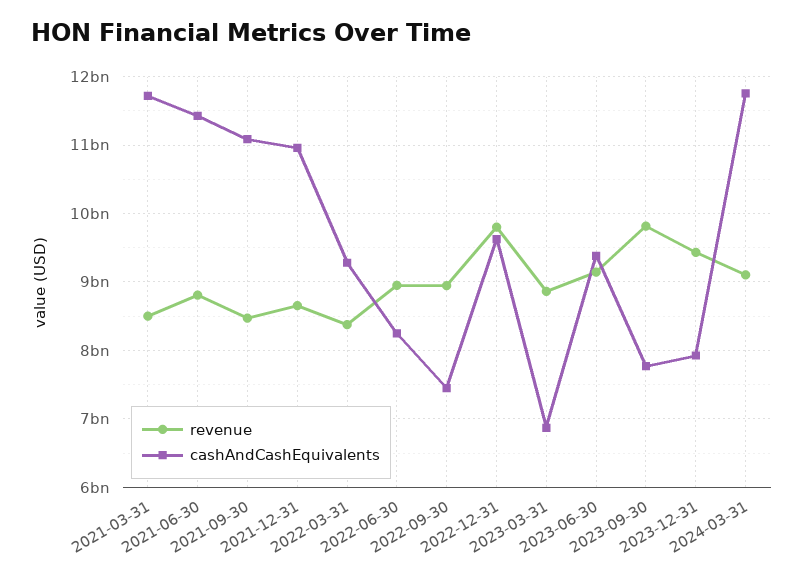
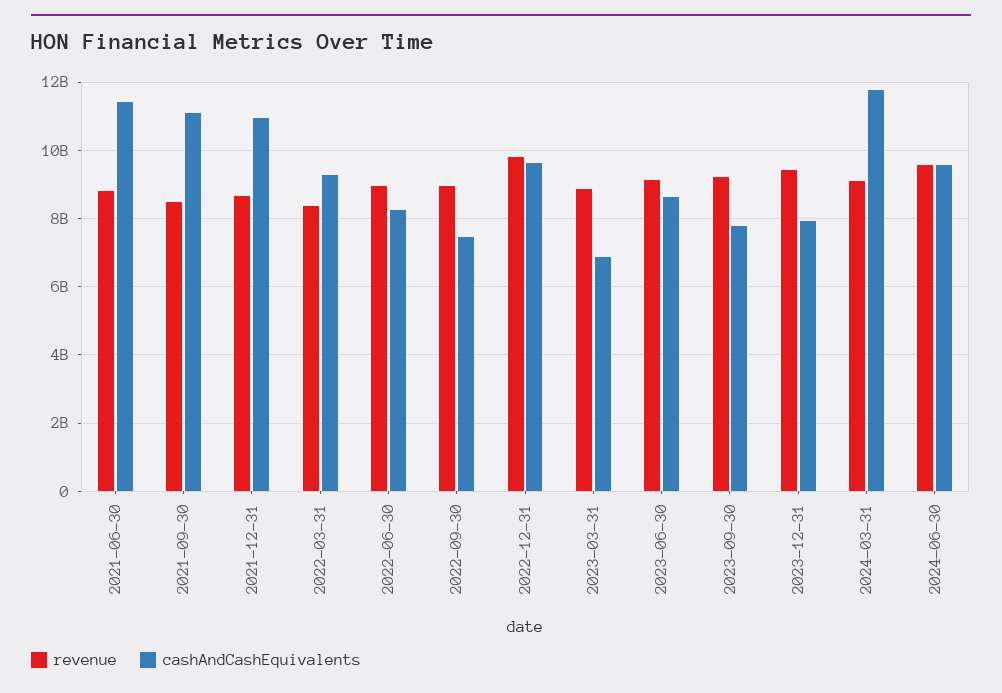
revenue, 2021-03-31: 8500000000 -> none
cashAndCashEquivalents, 2021-03-31: 11700000000 -> none
cashAndCashEquivalents, 2023-06-30: 9400000000 -> 8600000000
revenue, 2023-09-30: 9800000000 -> 9200000000
revenue, 2024-06-30: none -> 9600000000
cashAndCashEquivalents, 2024-06-30: none -> 9600000000

